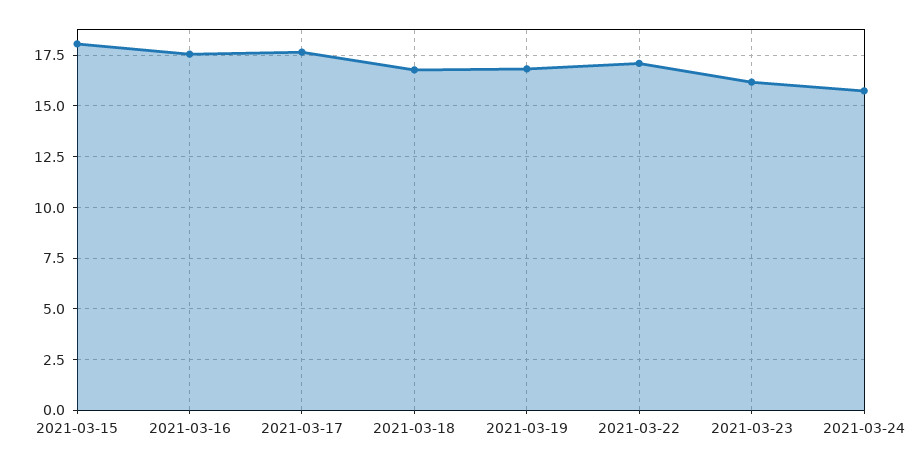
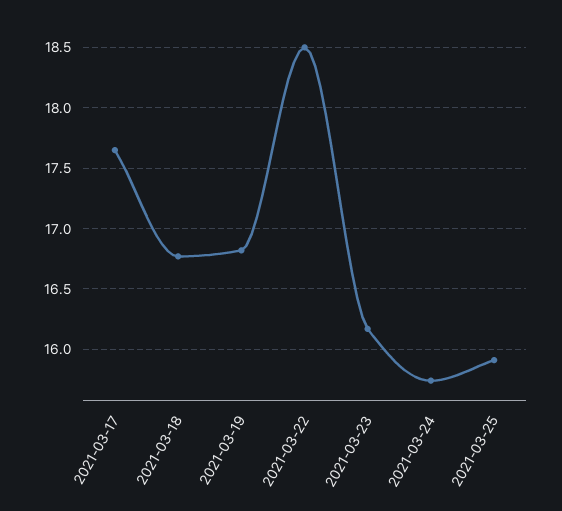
2021-03-15: 18 -> none
2021-03-16: 17.5 -> none
2021-03-22: 17 -> 18.5
2021-03-25: none -> 15.9

